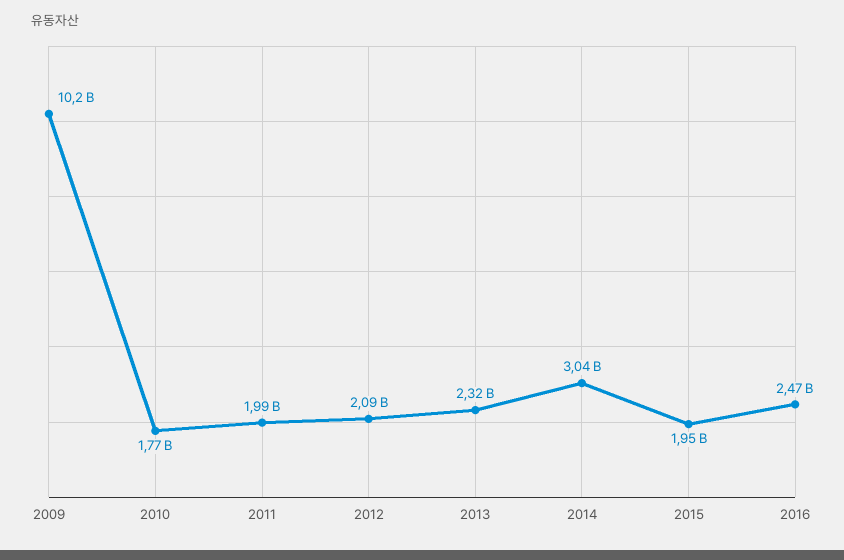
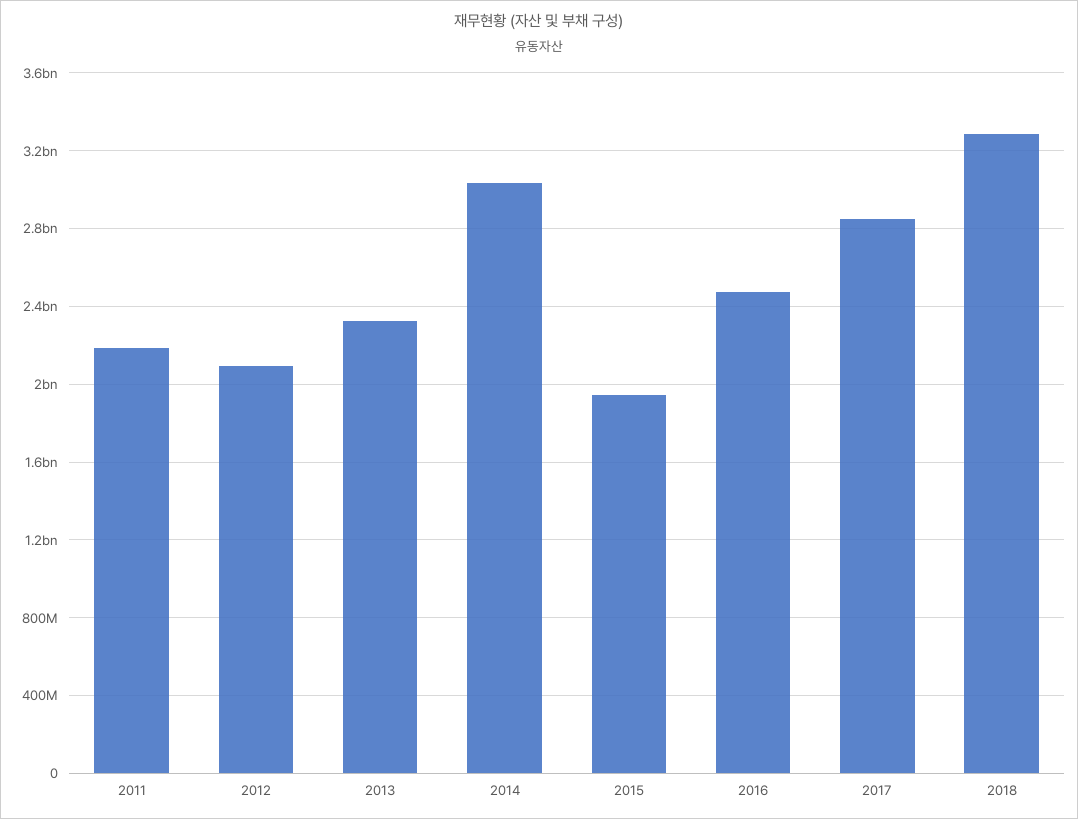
2009: 10200000000 -> none
2010: 1770000000 -> none
2011: 1990000000 -> 2200000000
2017: none -> 2850000000
2018: none -> 3300000000

